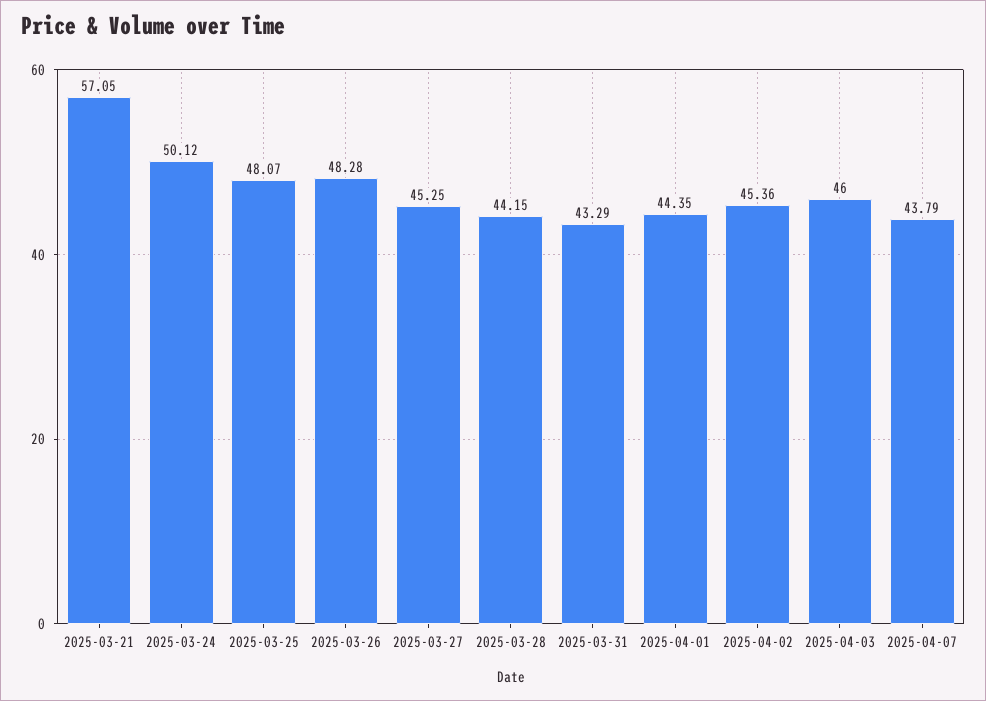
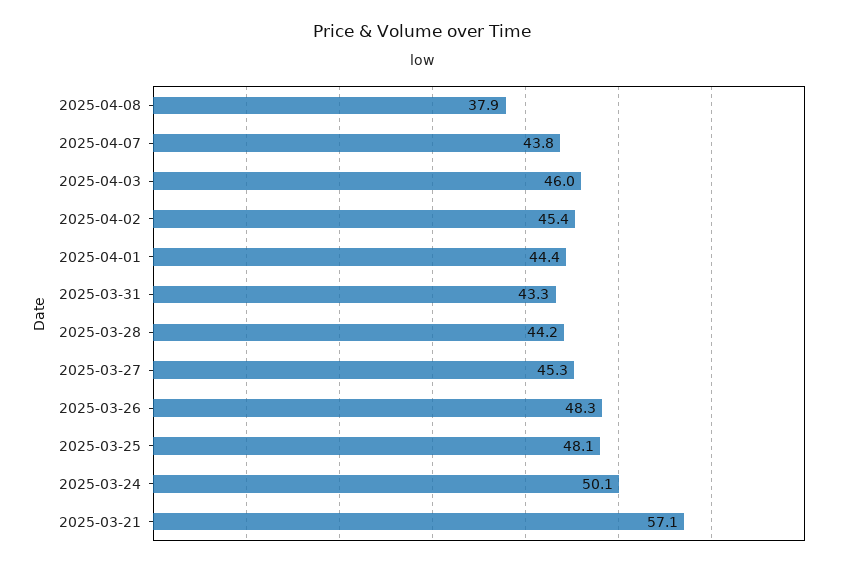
2025-04-08: none -> 37.9

